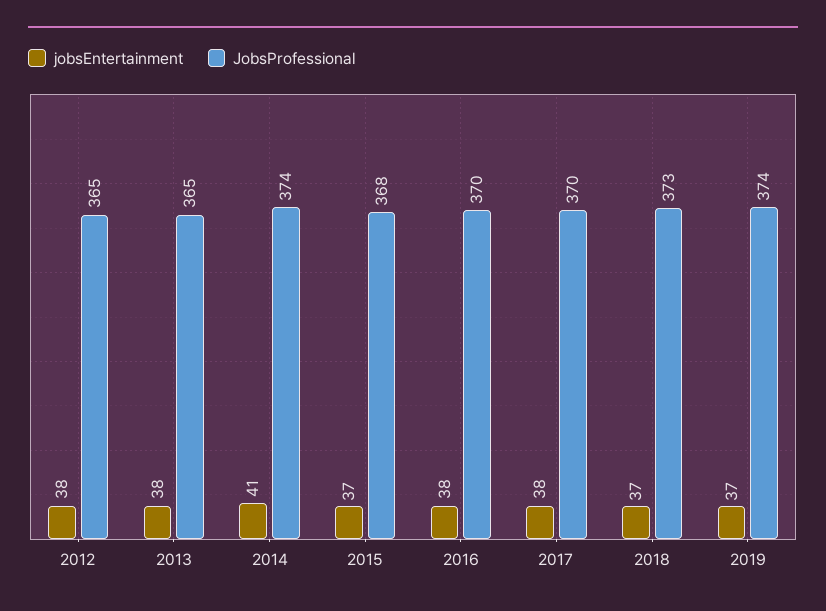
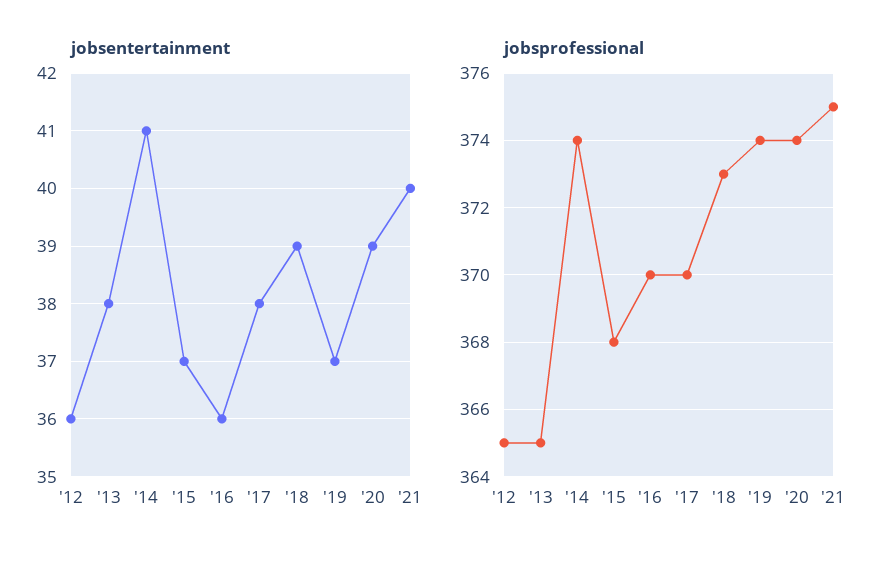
jobsEntertainment, 2012: 38 -> 36
jobsEntertainment, 2016: 38 -> 36
jobsEntertainment, 2018: 37 -> 39
jobsEntertainment, '20: none -> 39
jobsEntertainment, '21: none -> 40
JobsProfessional, '20: none -> 374
JobsProfessional, '21: none -> 375

